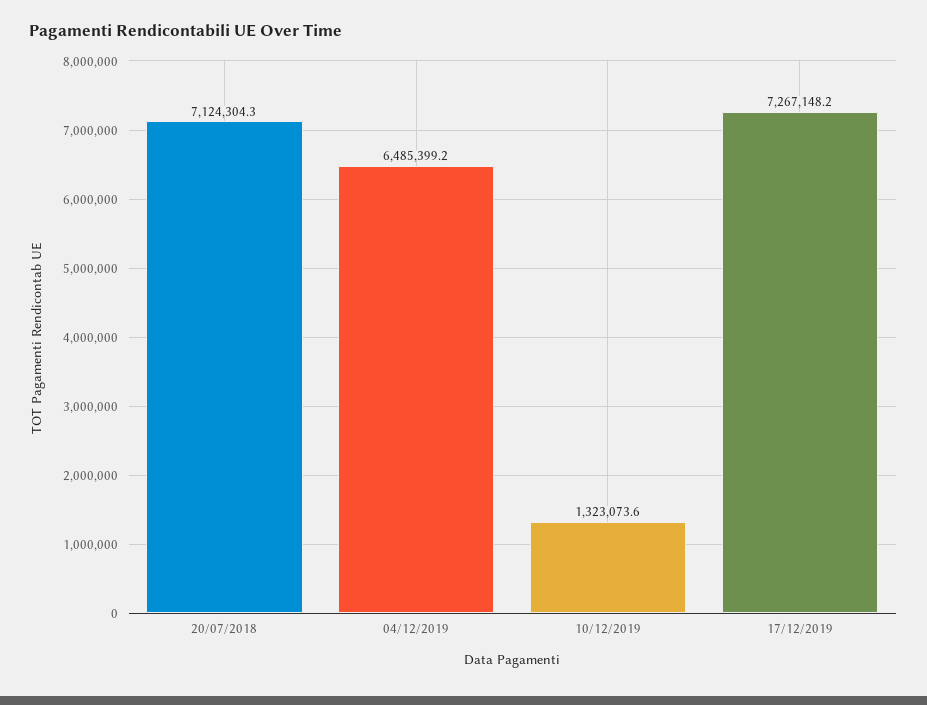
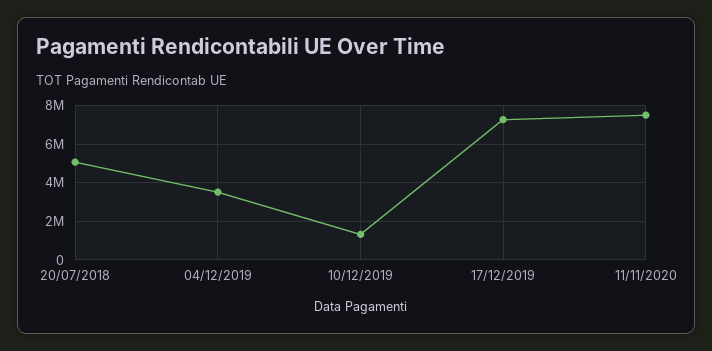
20/07/2018: 7124304.3 -> 5000000
04/12/2019: 6485399.2 -> 3500000
11/11/2020: none -> 7500000

